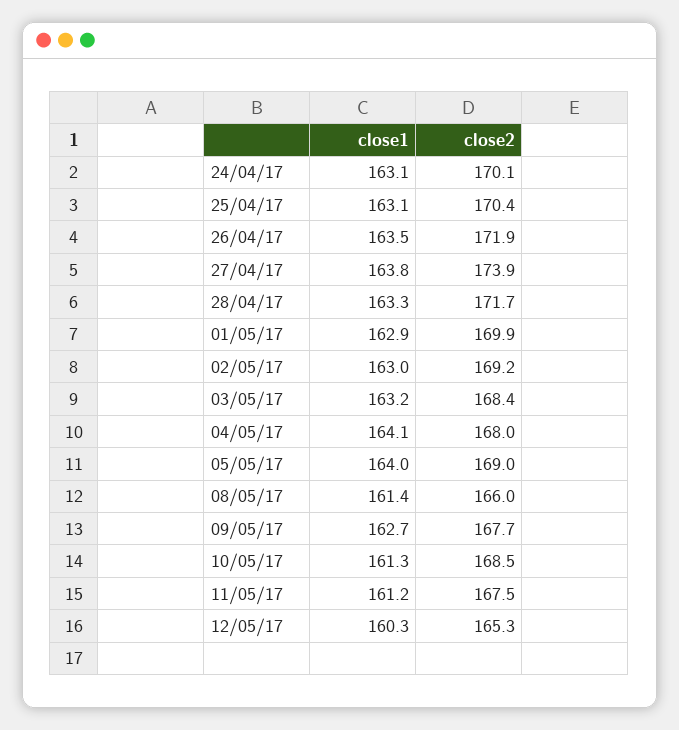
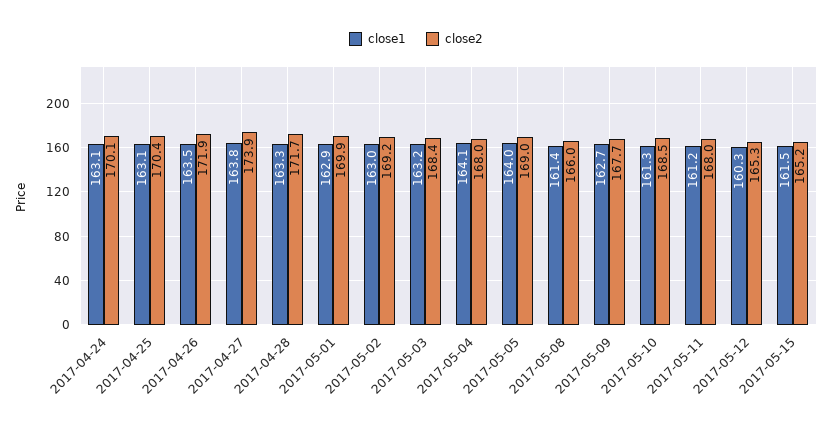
close2, 11/05/17: 167.5 -> 168
close1, 2017-05-15: none -> 161.5
close2, 2017-05-15: none -> 165.2

